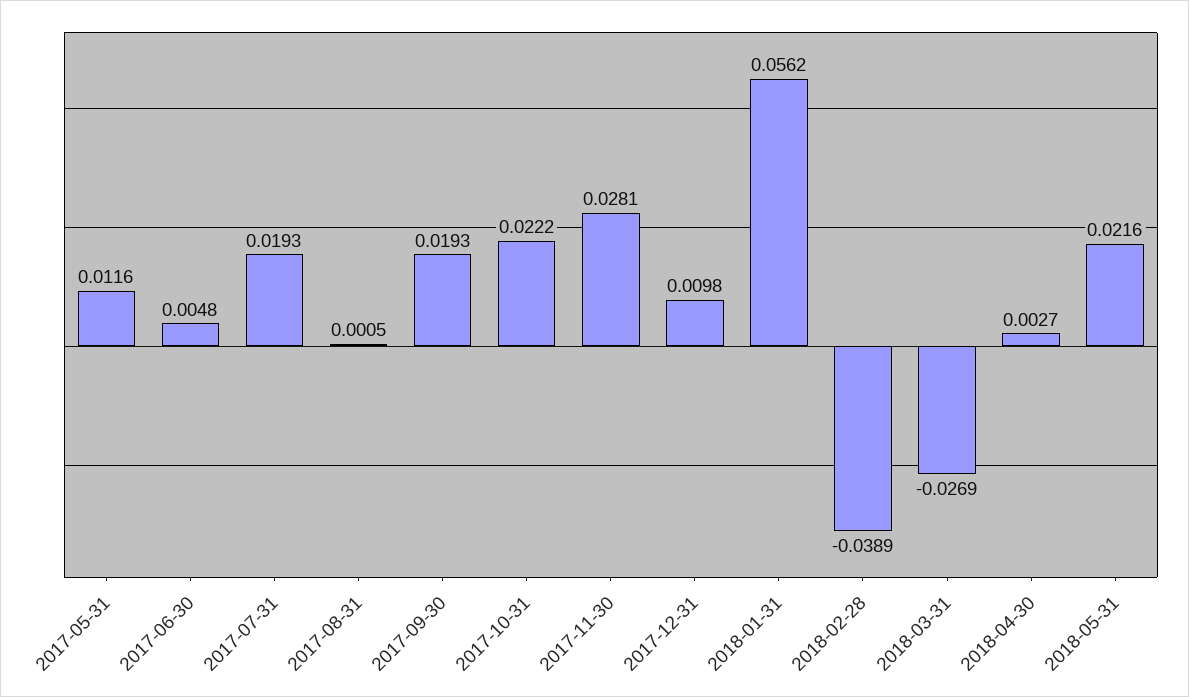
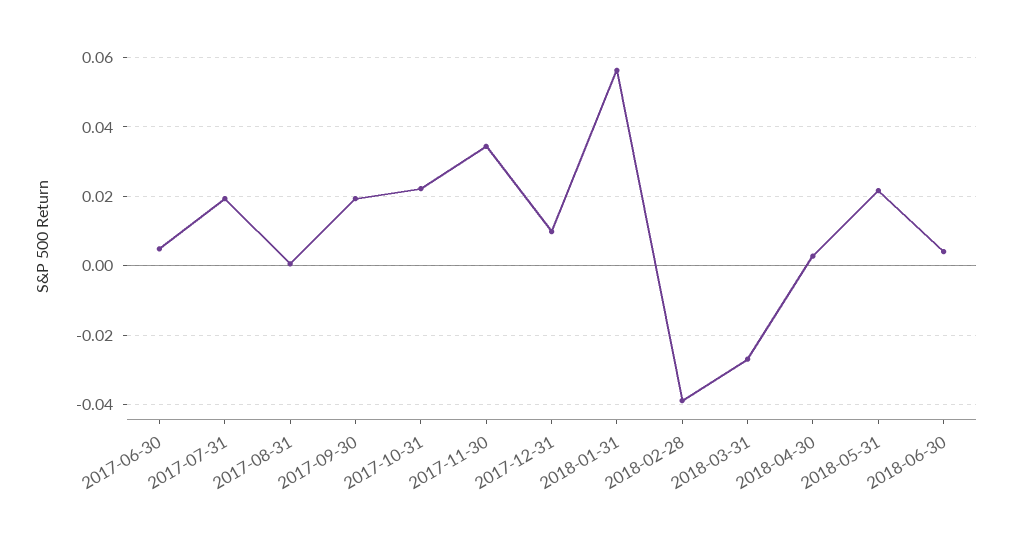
2017-05-31: 0.0116 -> none
2017-11-30: 0.0281 -> 0.034
2018-06-30: none -> 0.004

